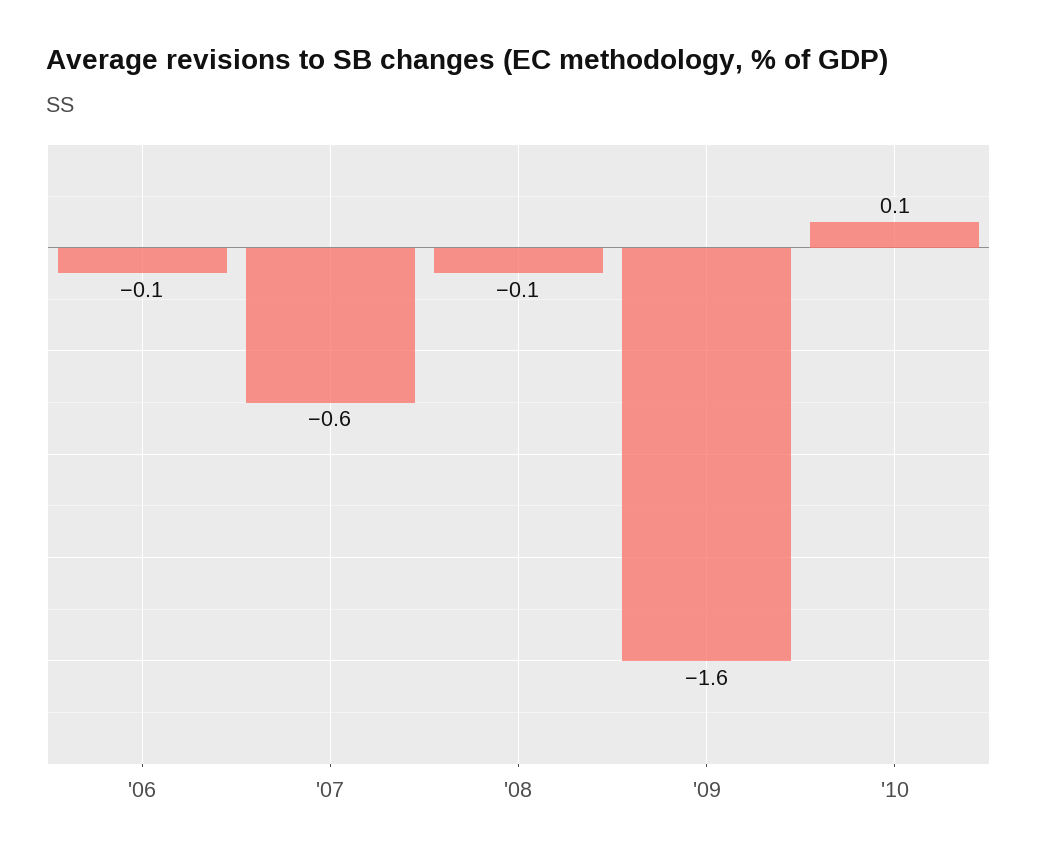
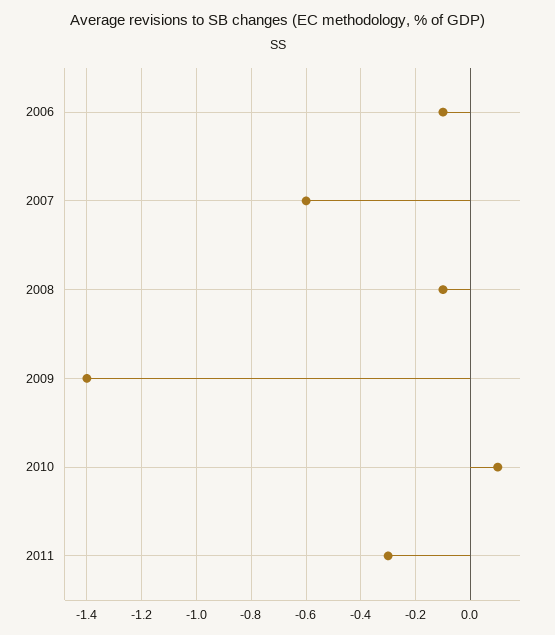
'09: -1.6 -> -1.4
2011: none -> -0.3

